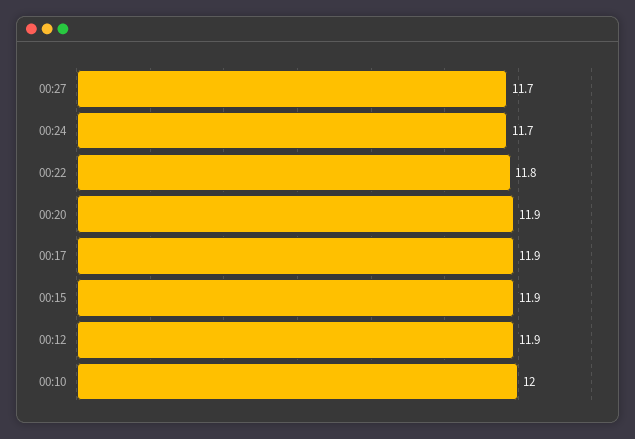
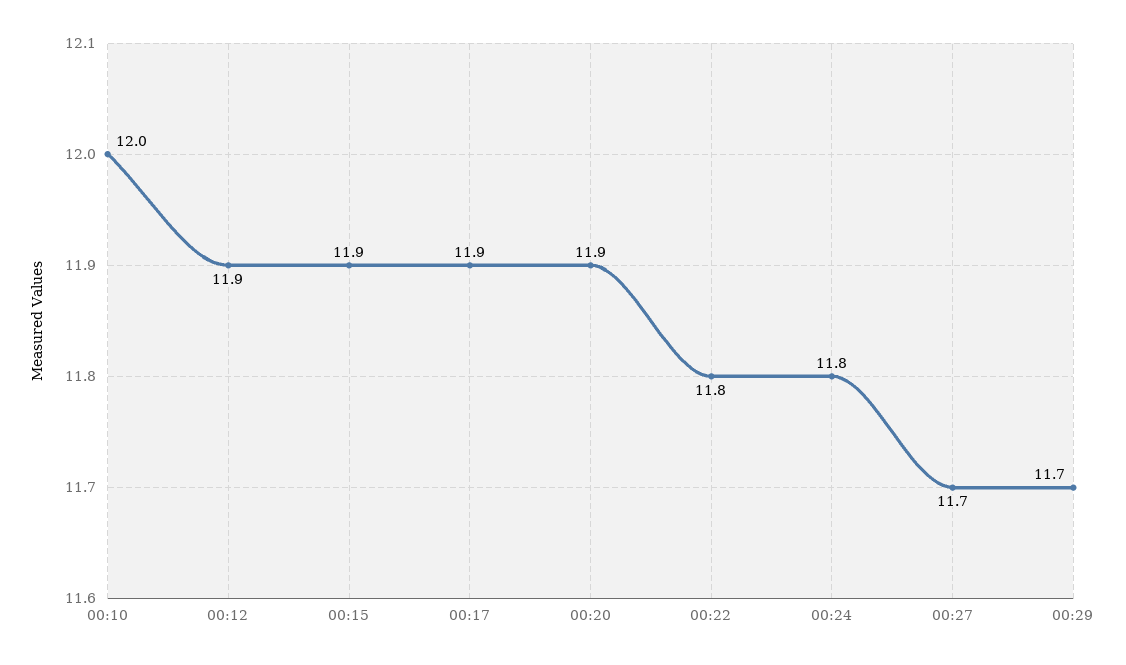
00:24: 11.7 -> 11.8
00:29: none -> 11.7

